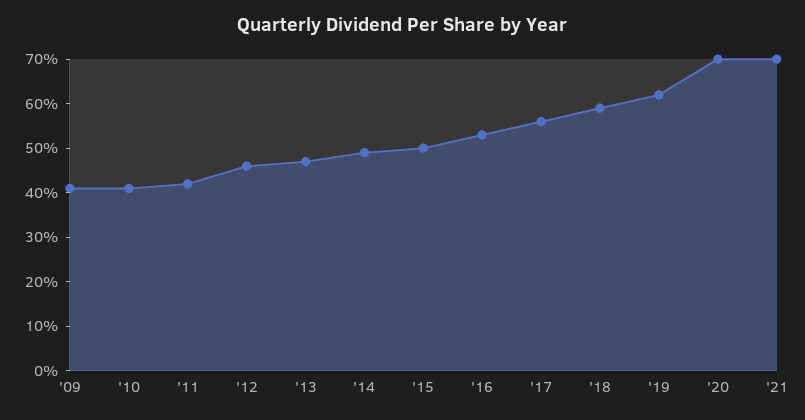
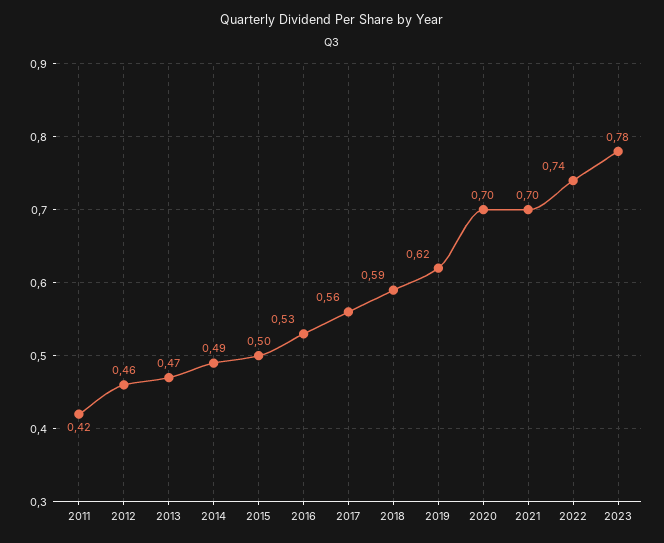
'09: 0.4 -> none
'10: 0.4 -> none
2022: none -> 0.74
2023: none -> 0.78

